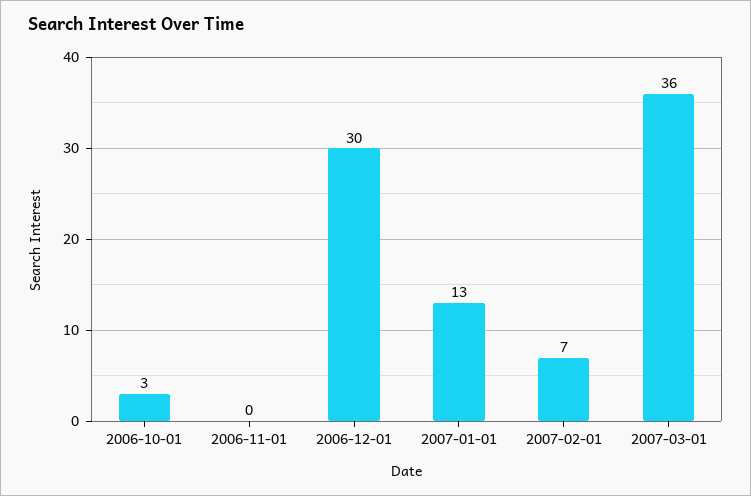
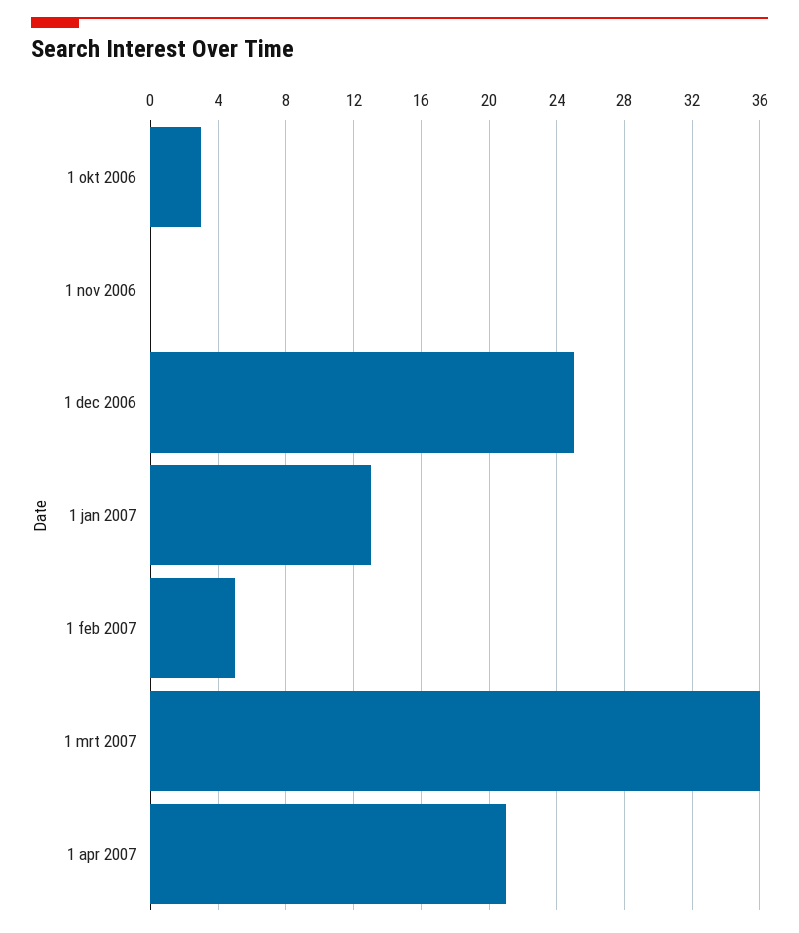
2006-12-01: 30 -> 25
2007-02-01: 7 -> 5
1 apr 2007: none -> 21

